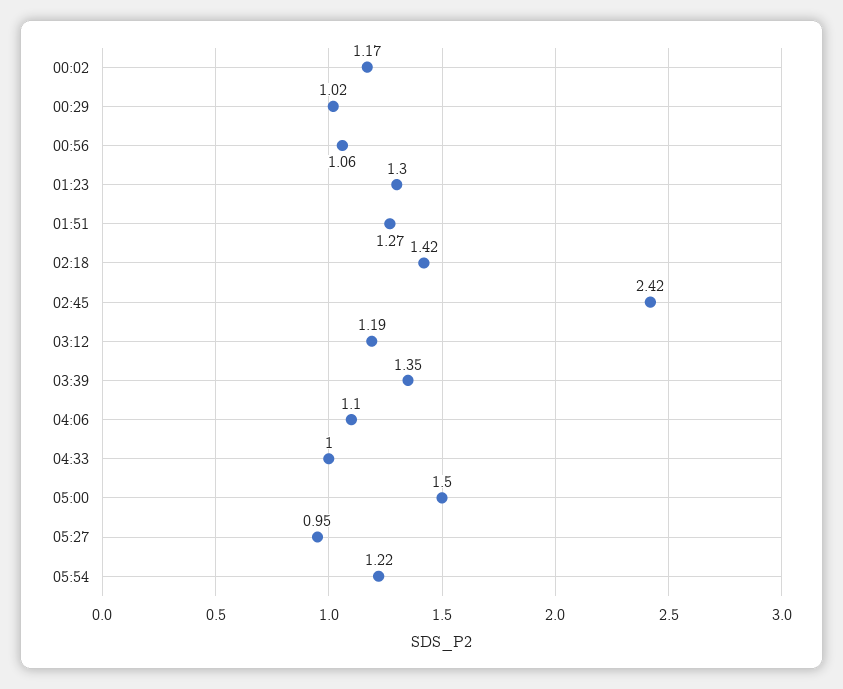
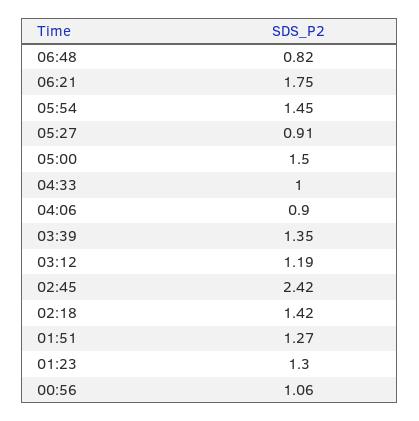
00:02: 1.17 -> none
00:29: 1.02 -> none
04:06: 1.1 -> 0.9
05:27: 0.95 -> 0.91
05:54: 1.22 -> 1.45
06:48: none -> 0.82
06:21: none -> 1.75

